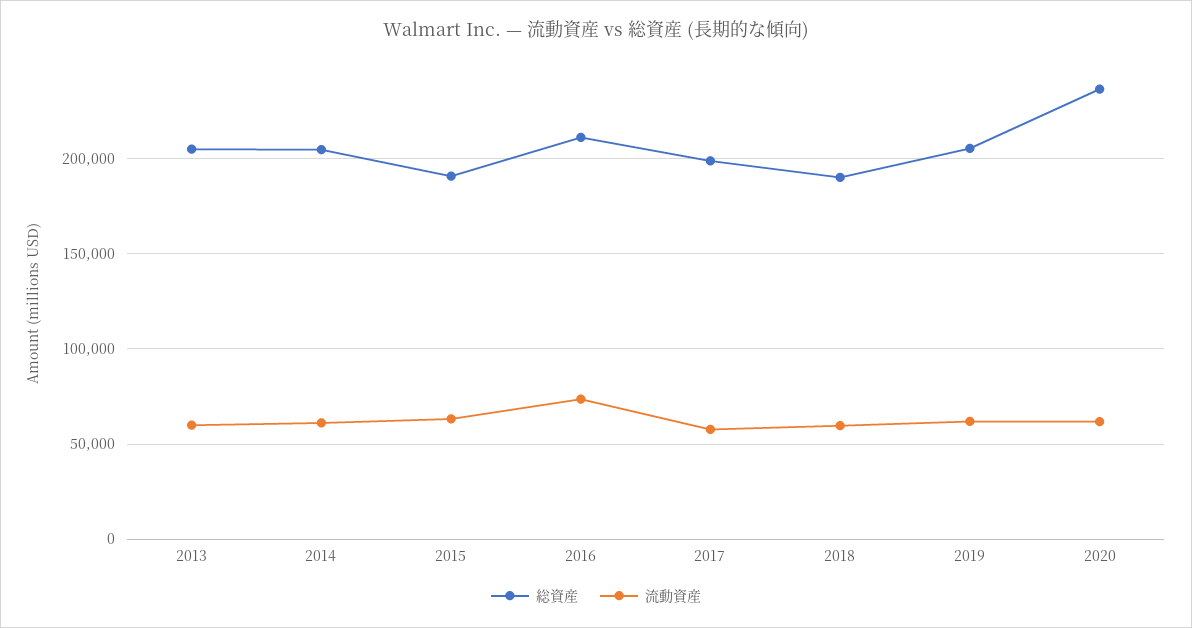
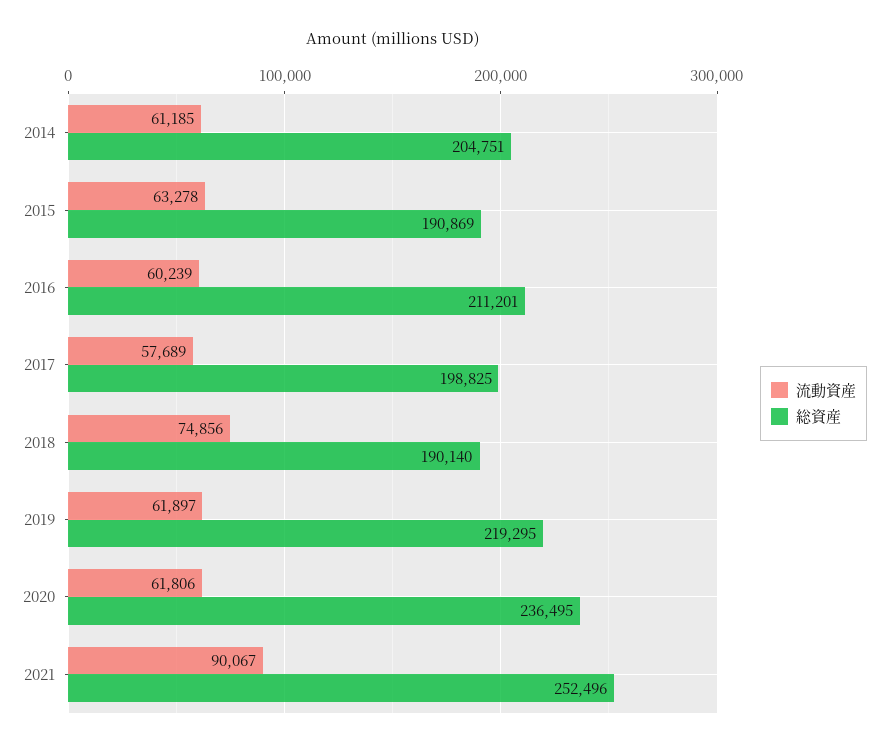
総資産, 2013: 205000 -> none
流動資産, 2013: 60000 -> none
流動資産, 2016: 75000 -> 60239
流動資産, 2018: 60000 -> 74856
総資産, 2019: 205000 -> 219295
流動資産, 2021: none -> 90067
総資産, 2021: none -> 252496

